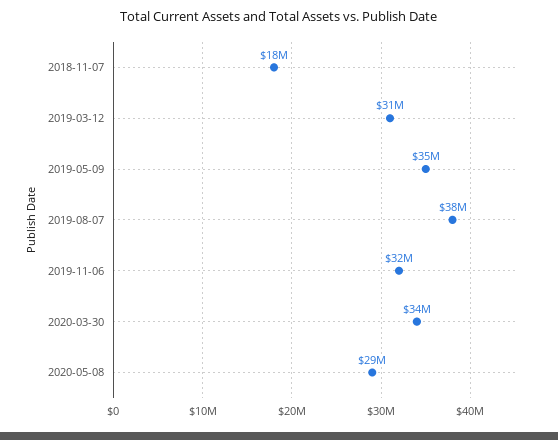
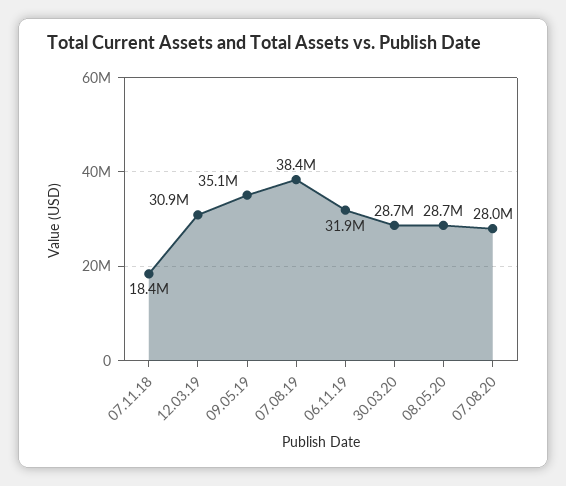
2020-03-30: 34000000 -> 28700000
07.08.20: none -> 28000000

